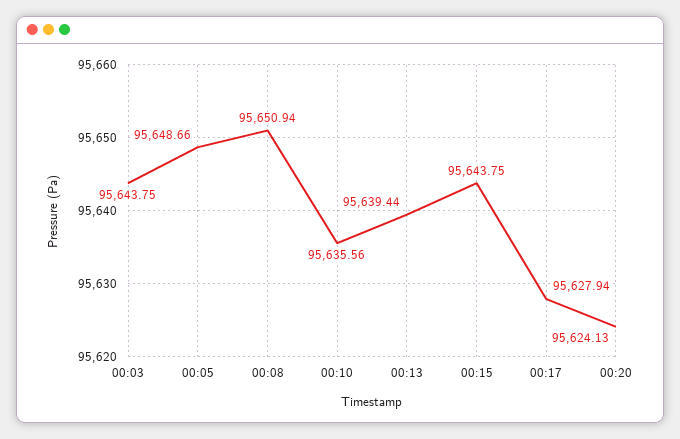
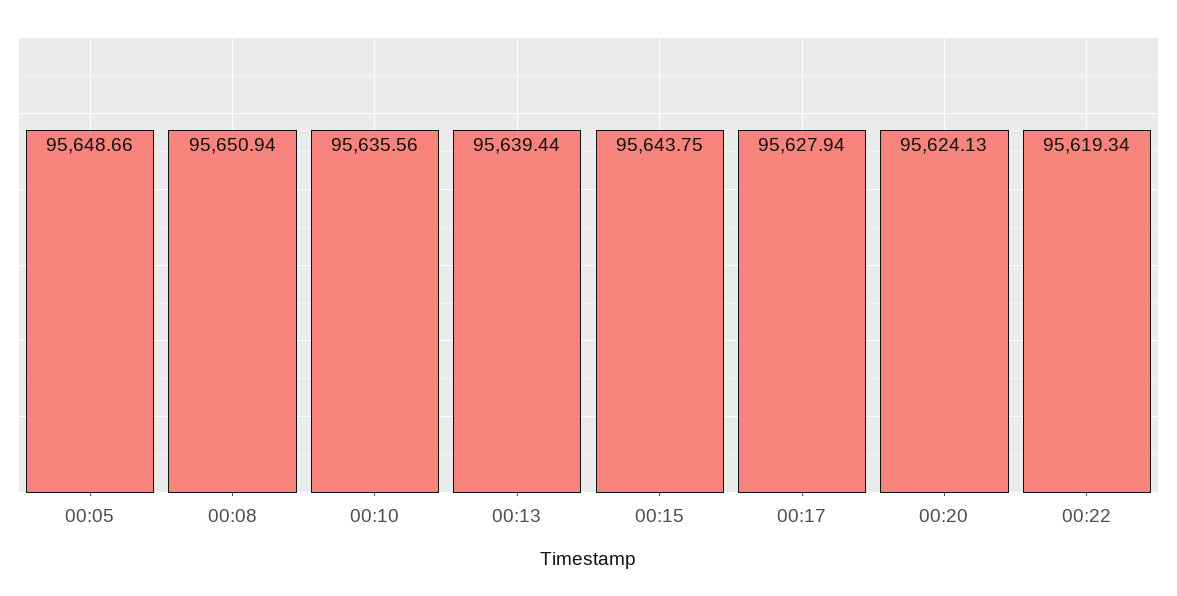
00:03: 95643.75 -> none
00:22: none -> 95619.34

